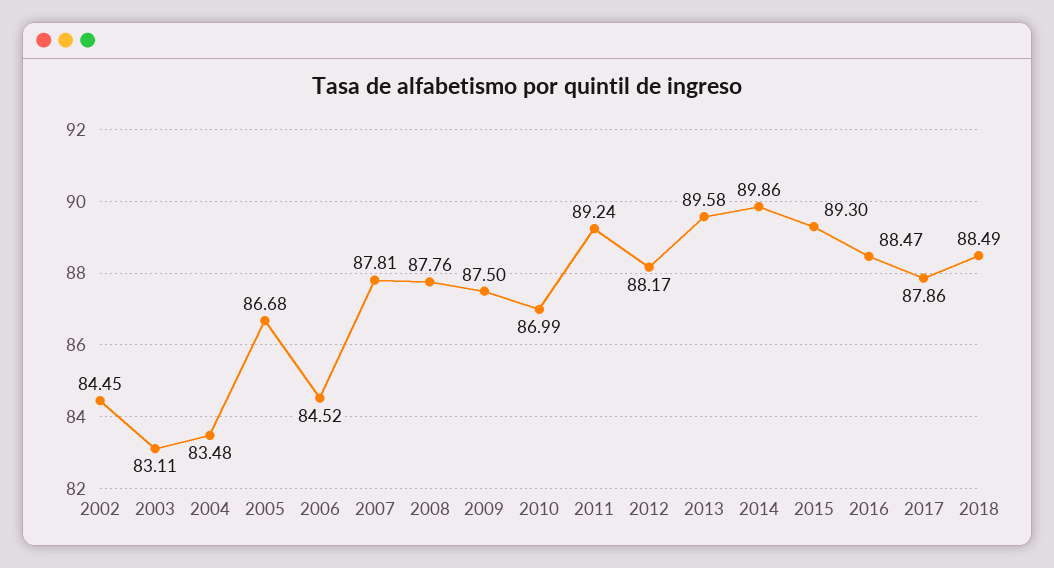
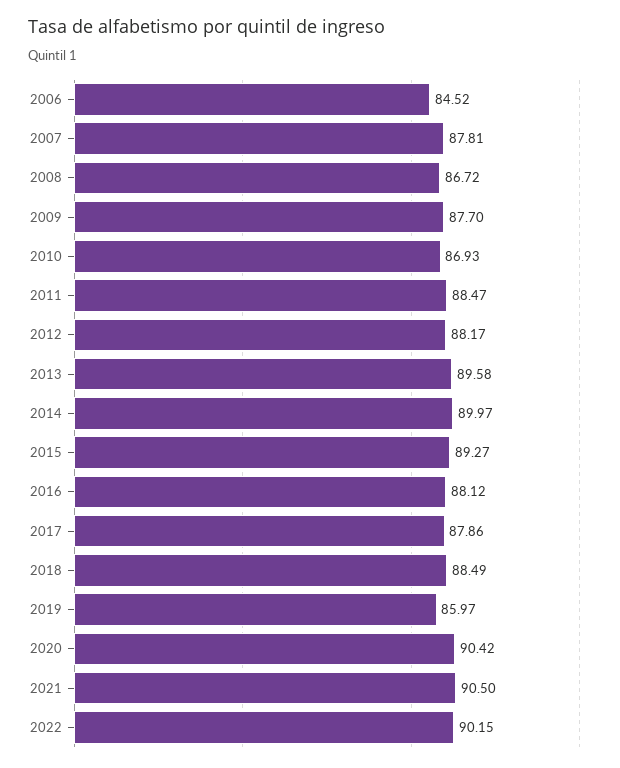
2002: 84.45 -> none
2003: 83.11 -> none
2004: 83.48 -> none
2005: 86.68 -> none
2008: 87.76 -> 86.72
2009: 87.5 -> 87.7
2010: 86.99 -> 86.93
2011: 89.24 -> 88.47
2014: 89.86 -> 89.97
2015: 89.3 -> 89.27
2016: 88.47 -> 88.12
2019: none -> 85.97
2020: none -> 90.42
2021: none -> 90.5
2022: none -> 90.15

